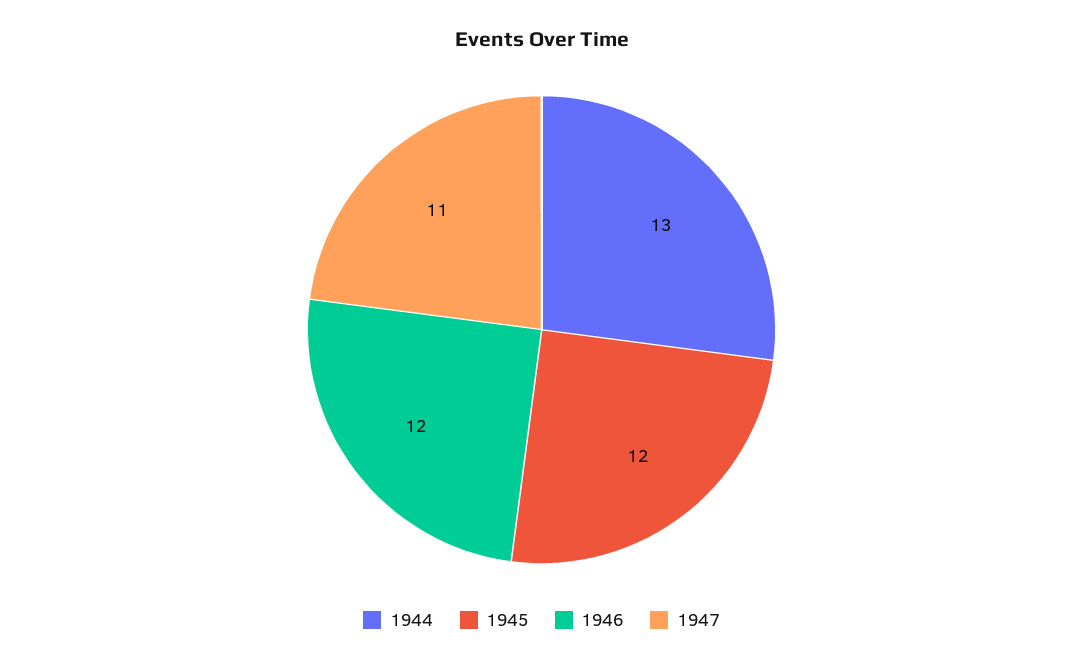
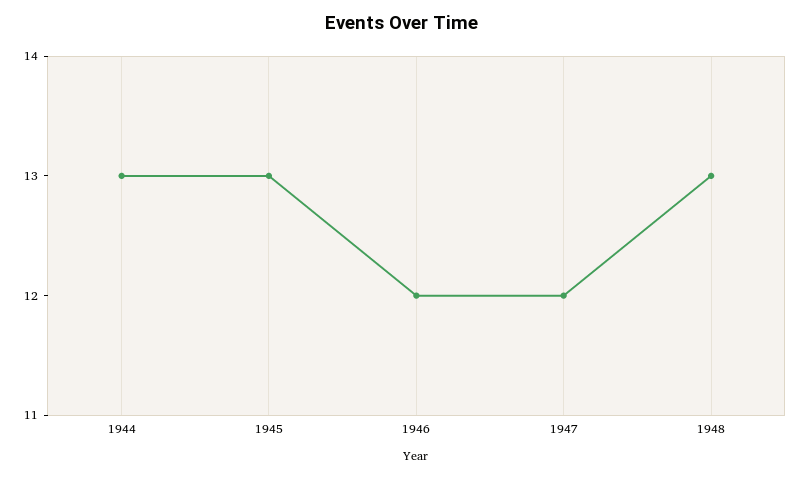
1945: 12 -> 13
1947: 11 -> 12
1948: none -> 13

